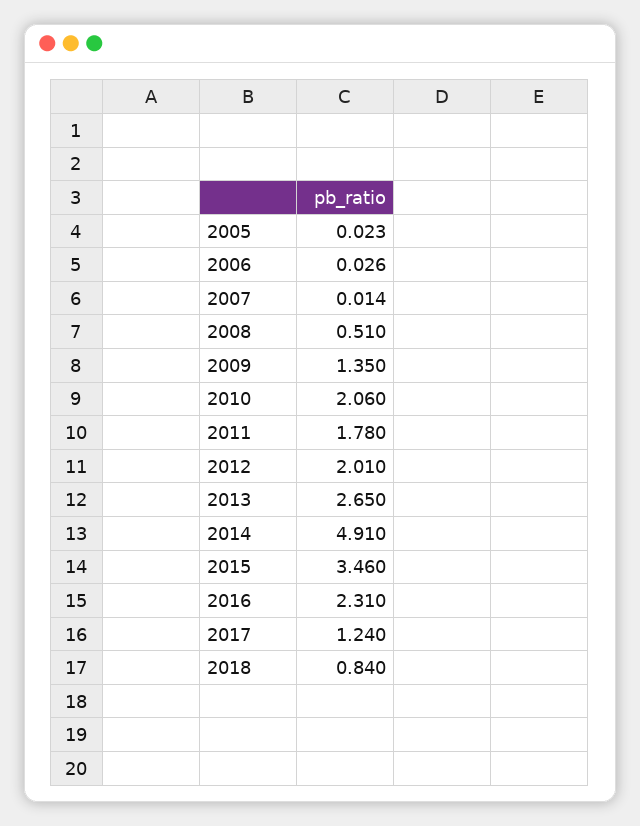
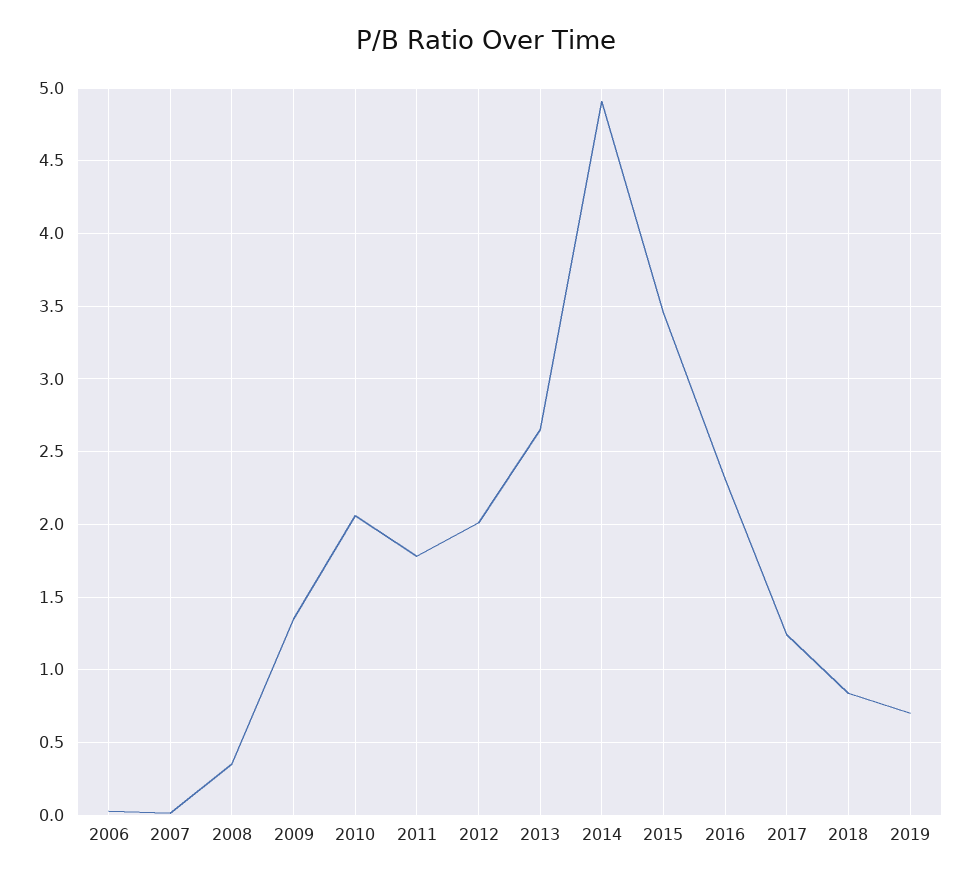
2005: 0.023 -> none
2008: 0.51 -> 0.35
2019: none -> 0.7

